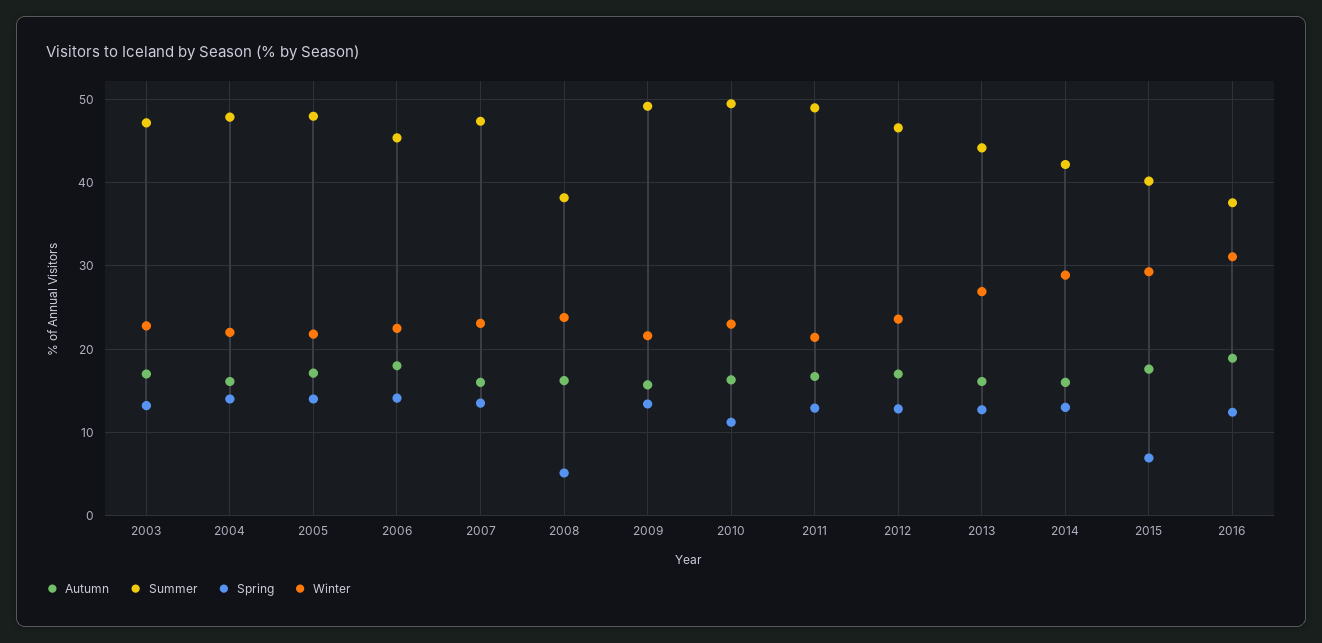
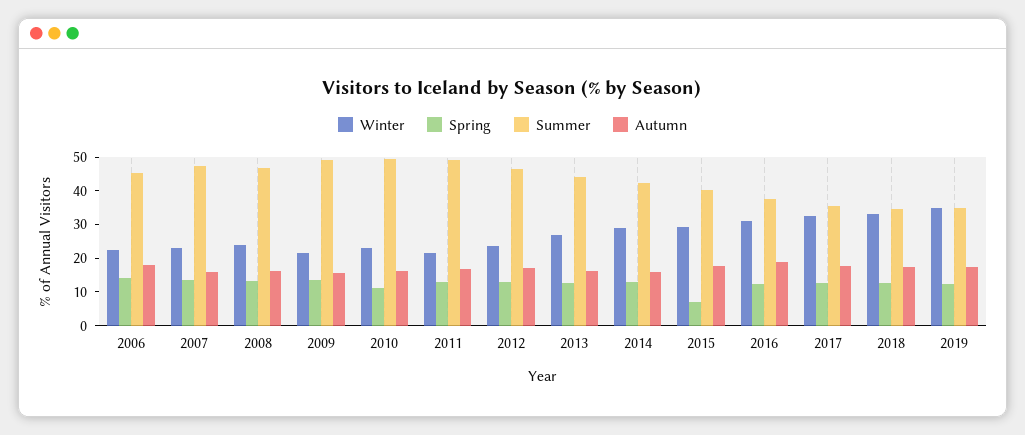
Autumn, 2003: 17 -> none
Summer, 2003: 47 -> none
Spring, 2003: 13 -> none
Winter, 2003: 23 -> none
Autumn, 2004: 16 -> none
Summer, 2004: 48 -> none
Spring, 2004: 14 -> none
Winter, 2004: 22 -> none
Autumn, 2005: 17 -> none
Summer, 2005: 48 -> none
Spring, 2005: 14 -> none
Winter, 2005: 22 -> none
Summer, 2008: 38 -> 47.5
Spring, 2008: 5 -> 12.5
Winter, 2017: none -> 32.5
Spring, 2017: none -> 12.5
Summer, 2017: none -> 35
Autumn, 2017: none -> 17.5
Winter, 2018: none -> 32.5
Spring, 2018: none -> 12.5
Summer, 2018: none -> 35
Autumn, 2018: none -> 17.5
Winter, 2019: none -> 35
Spring, 2019: none -> 12.5
Summer, 2019: none -> 35
Autumn, 2019: none -> 17.5

